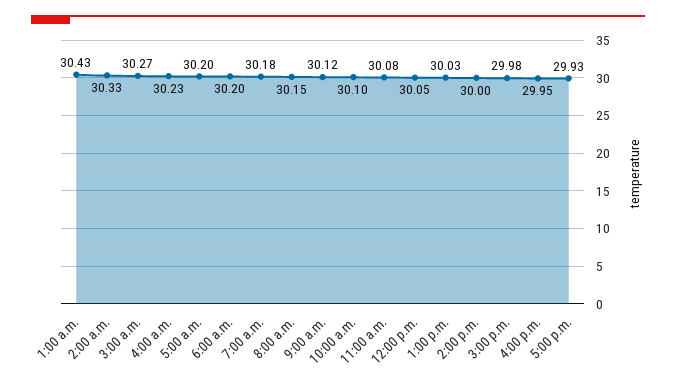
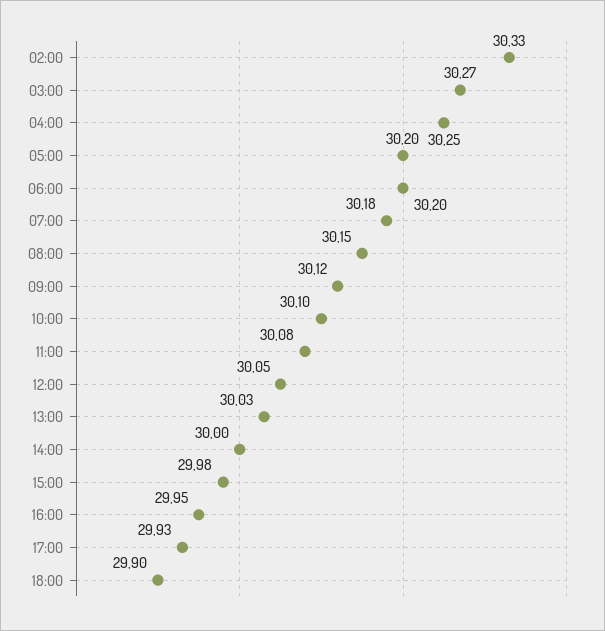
1:00 a.m.: 30.43 -> none
4:00 a.m.: 30.23 -> 30.25
18:00: none -> 29.9

